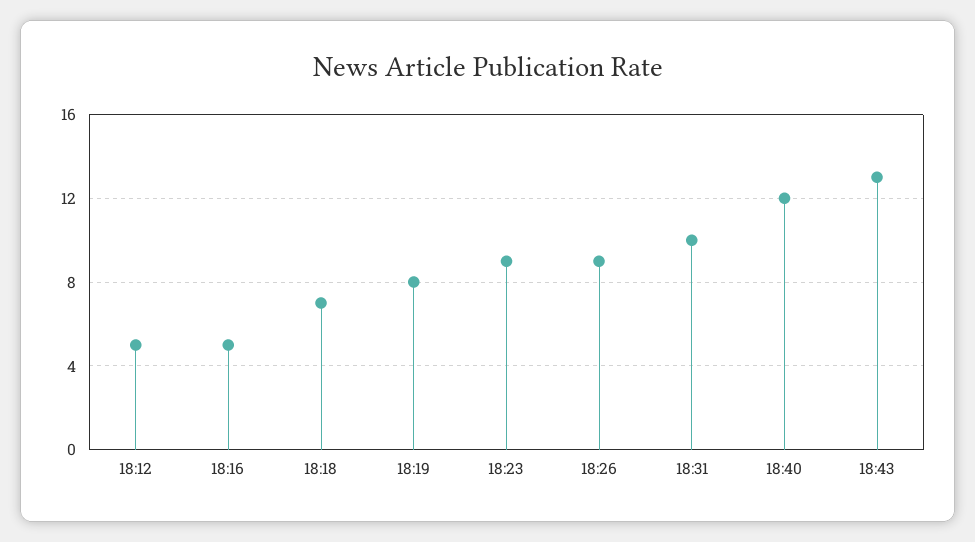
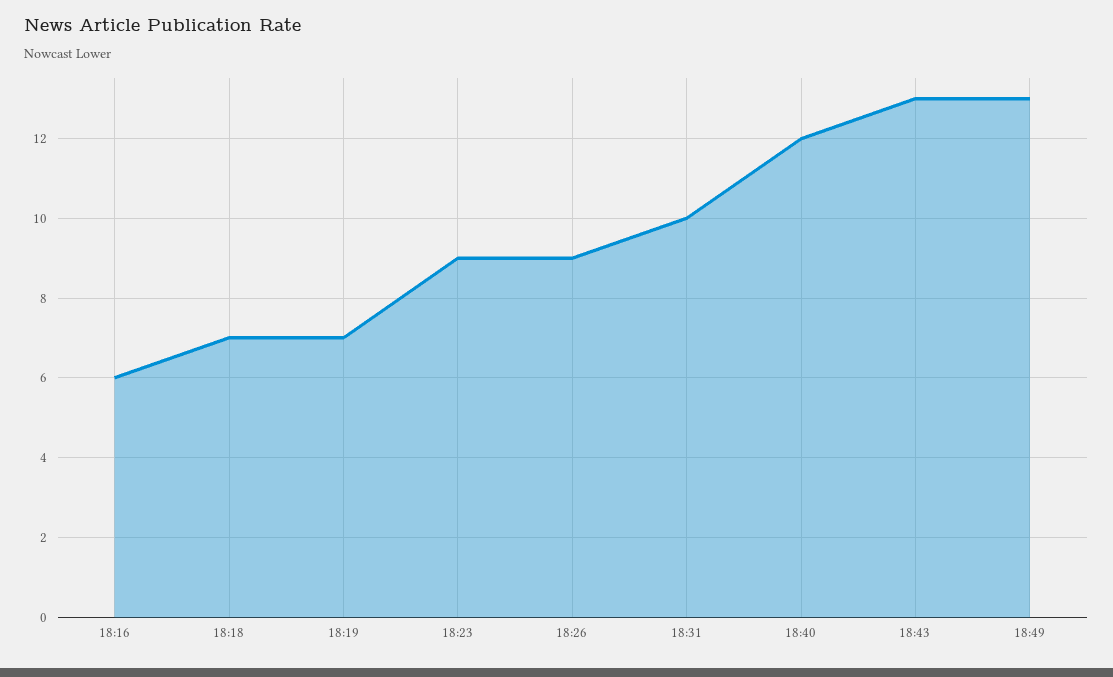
18:12: 5 -> none
18:16: 5 -> 6
18:19: 8 -> 7
18:49: none -> 13

